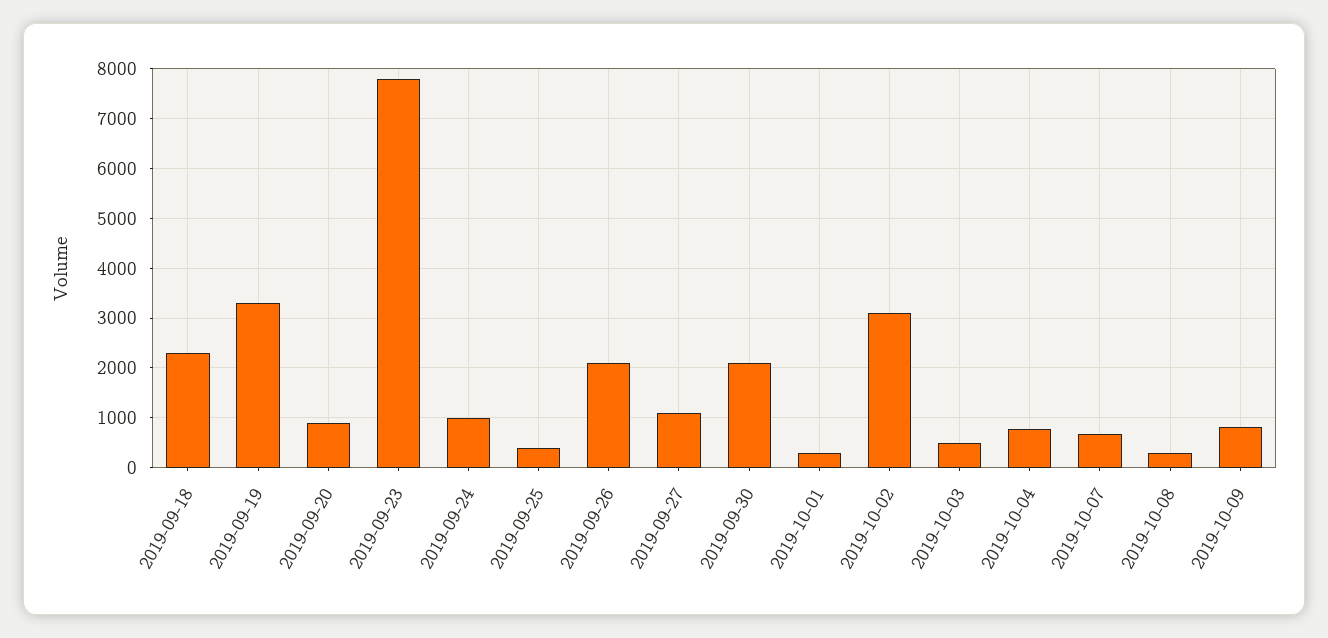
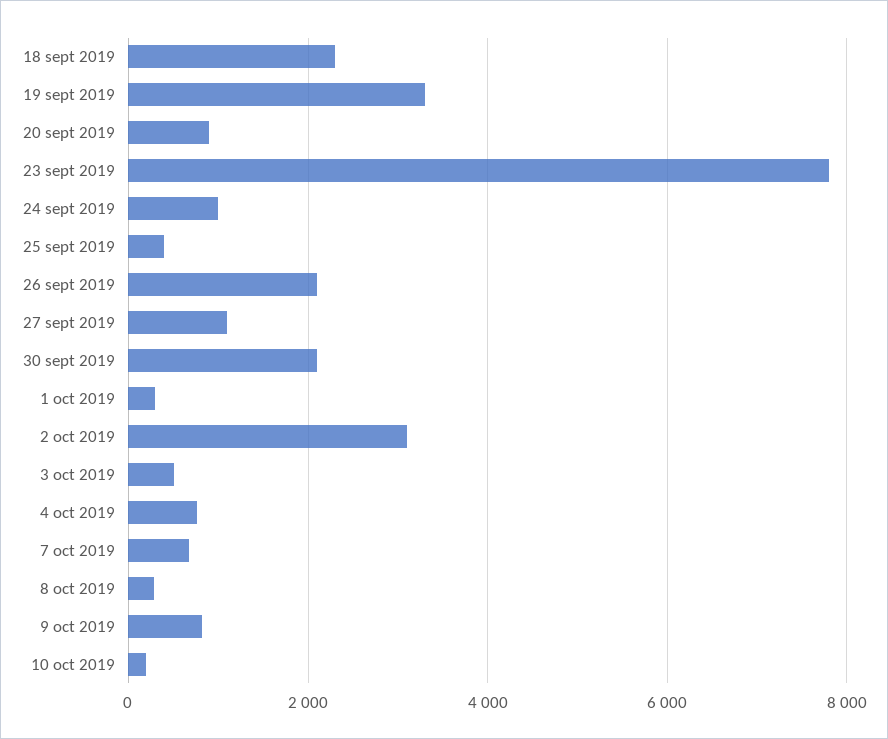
10 oct 2019: none -> 200

